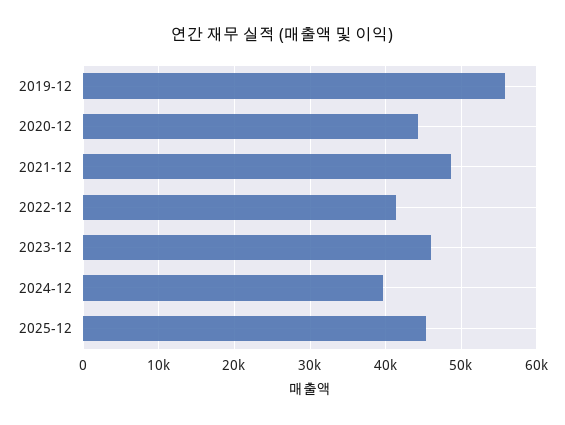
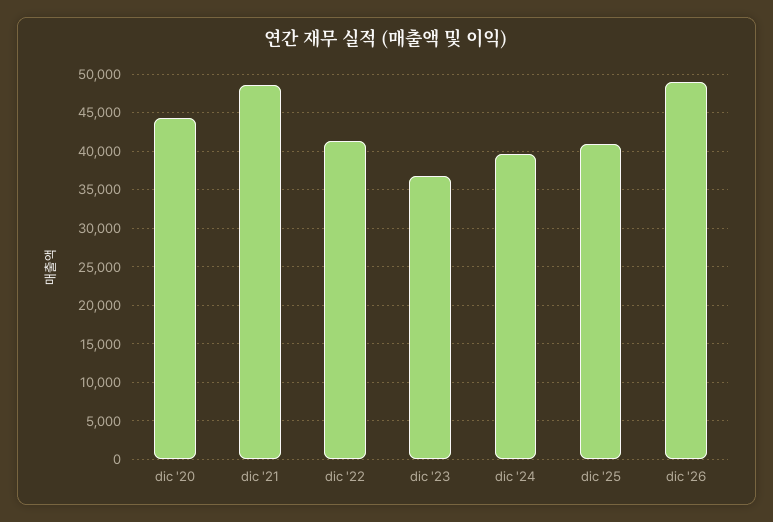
2019-12: 56000 -> none
2023-12: 46000 -> 37000
2025-12: 45000 -> 41000
dic '26: none -> 49000

